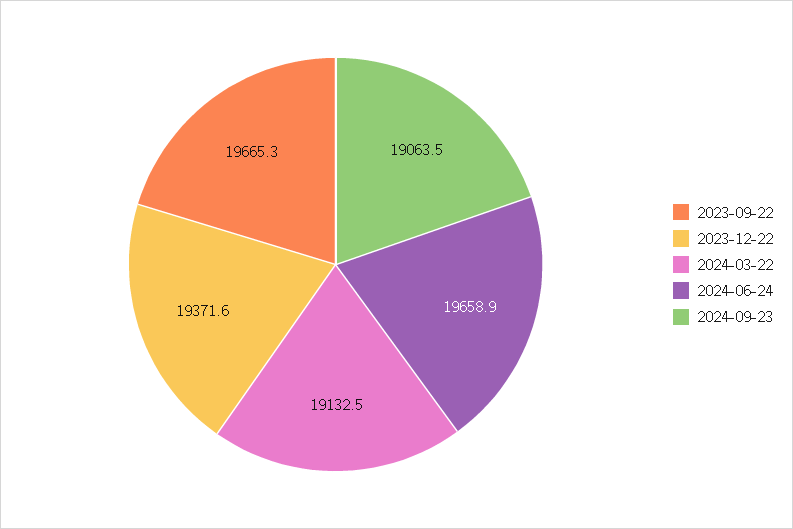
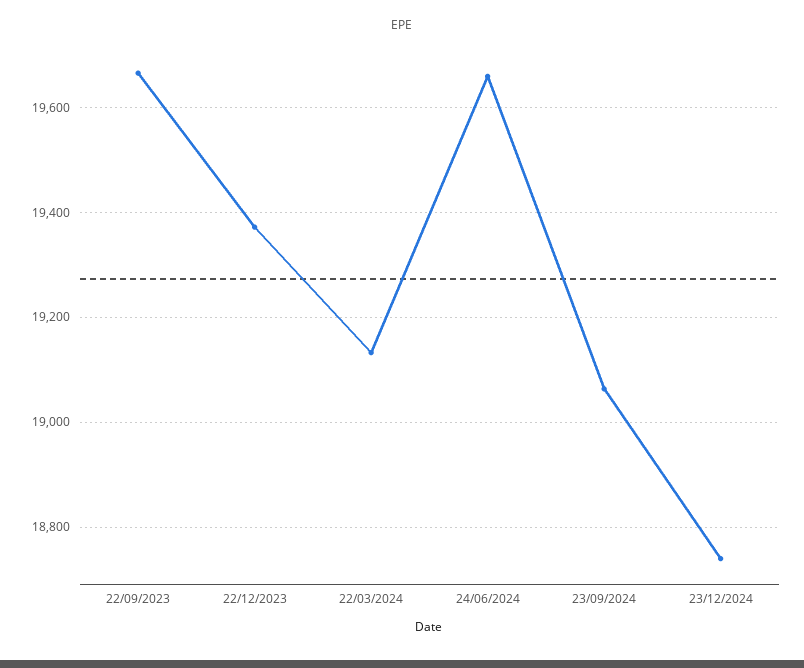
23/12/2024: none -> 18740

